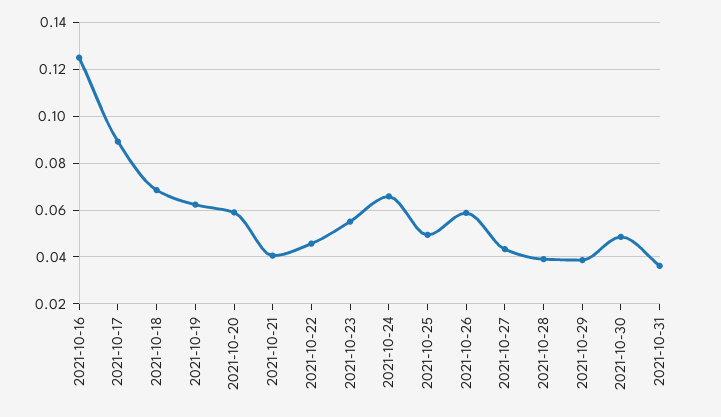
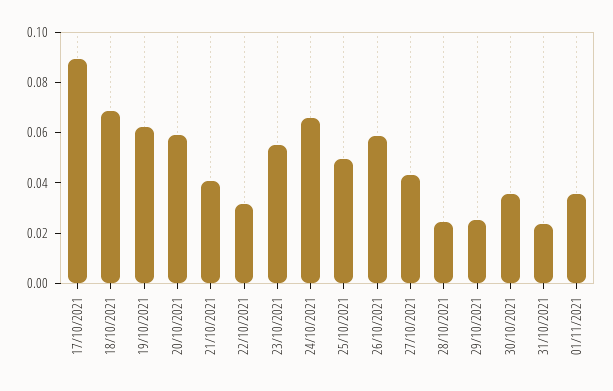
2021-10-16: 0.125 -> none
2021-10-22: 0.045 -> 0.03
2021-10-28: 0.04 -> 0.025
2021-10-29: 0.04 -> 0.025
2021-10-30: 0.05 -> 0.035
2021-10-31: 0.035 -> 0.025
01/11/2021: none -> 0.035

